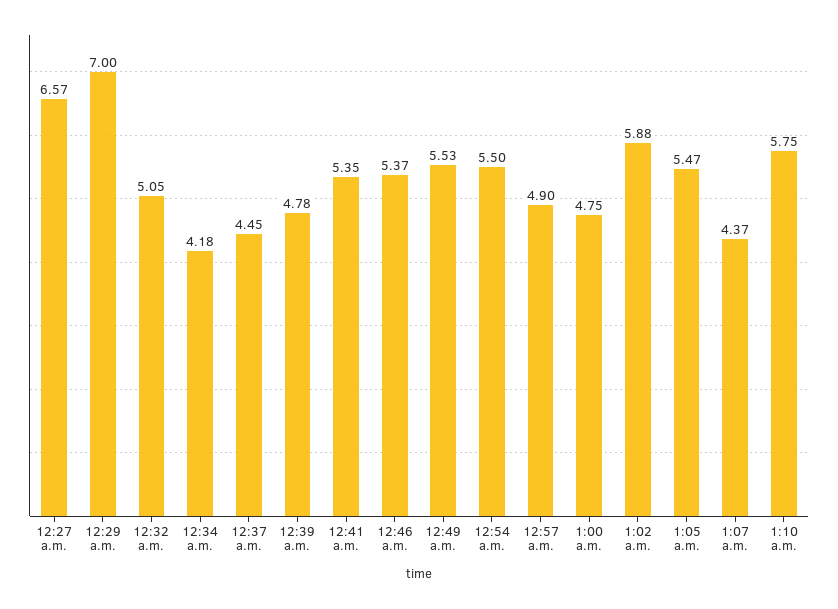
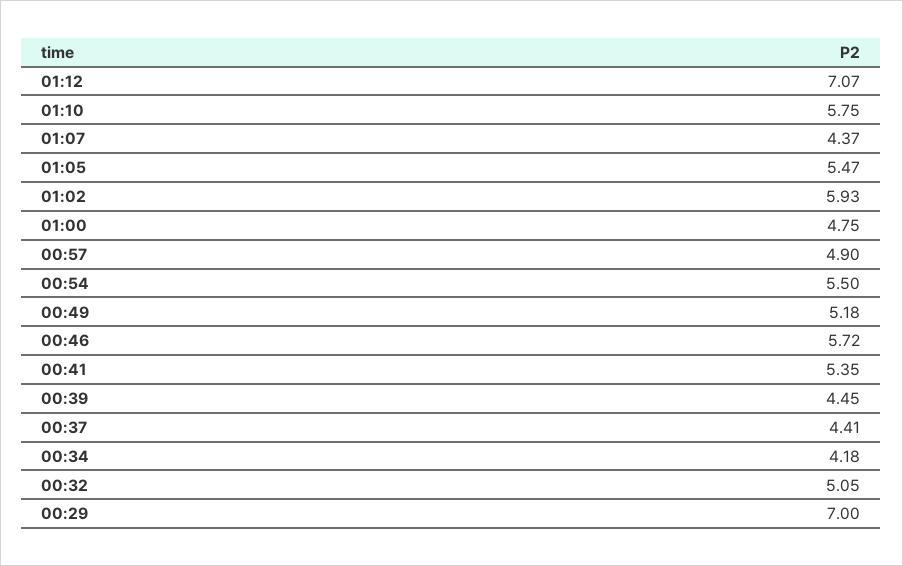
12:27 a.m.: 6.57 -> none
12:37 a.m.: 4.45 -> 4.41
12:39 a.m.: 4.78 -> 4.45
12:46 a.m.: 5.37 -> 5.72
12:49 a.m.: 5.53 -> 5.18
1:02 a.m.: 5.88 -> 5.93
01:12: none -> 7.07

